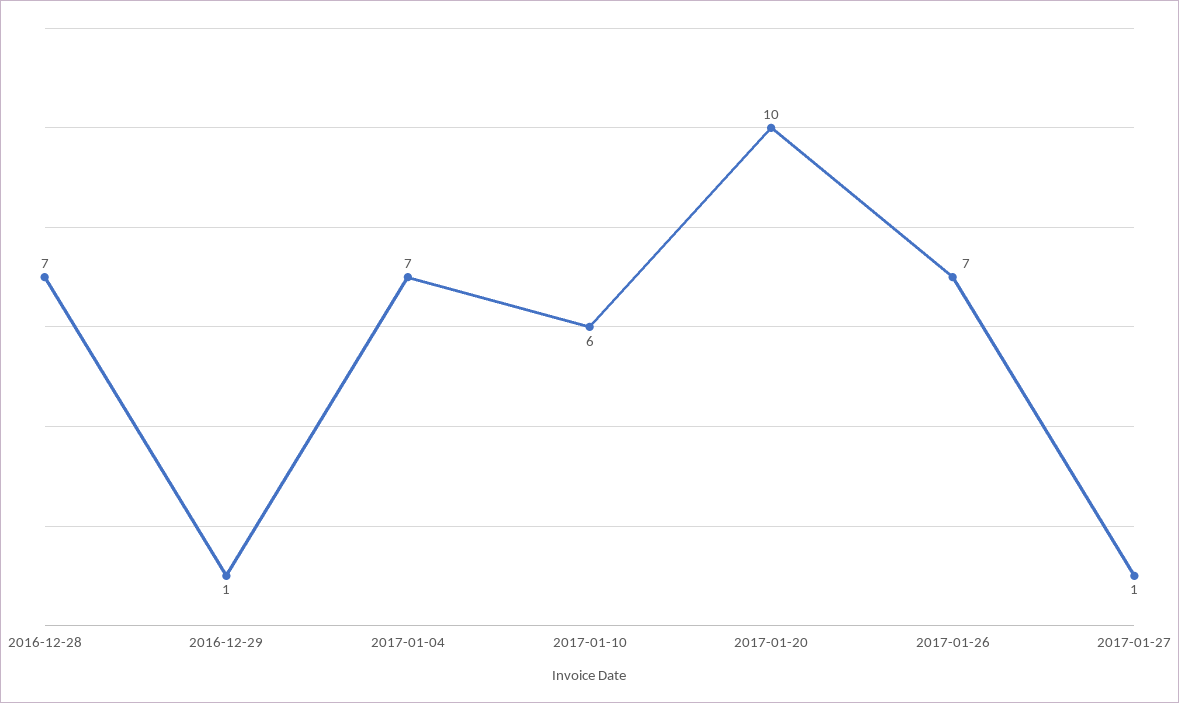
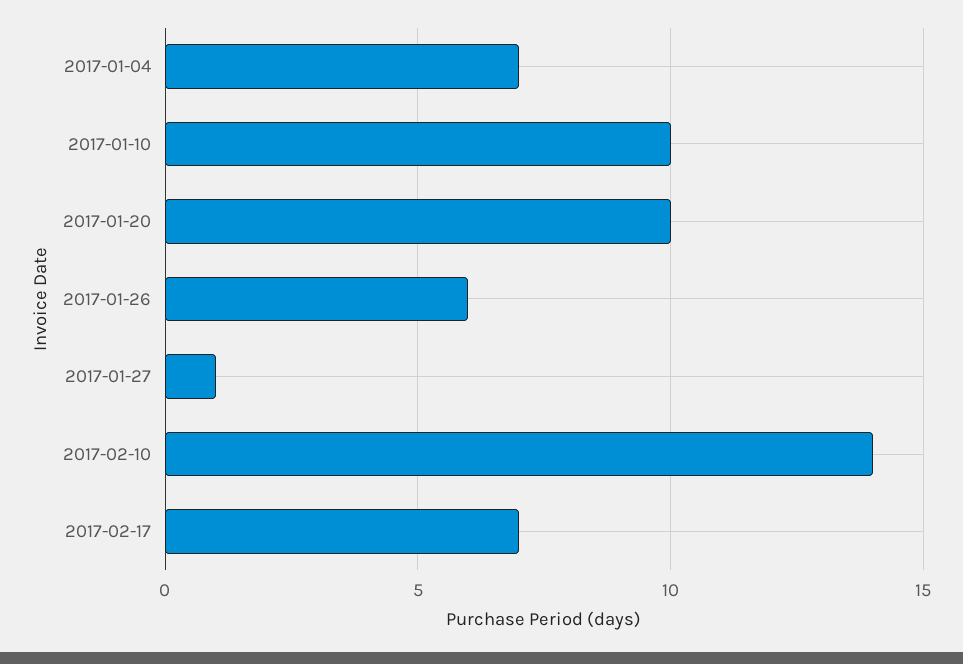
2016-12-28: 7 -> none
2016-12-29: 1 -> none
2017-01-10: 6 -> 10
2017-01-26: 7 -> 6
2017-02-10: none -> 14
2017-02-17: none -> 7

